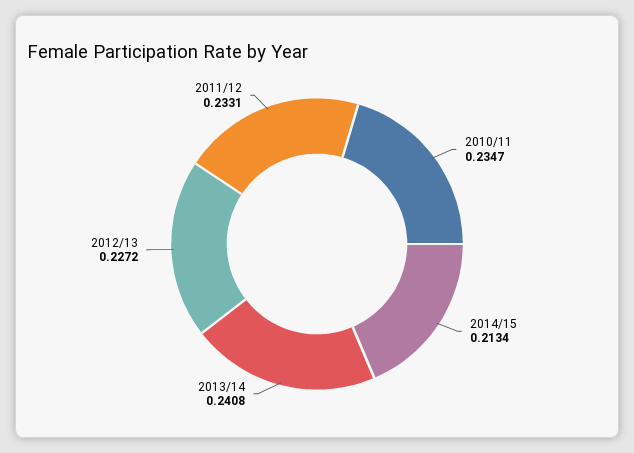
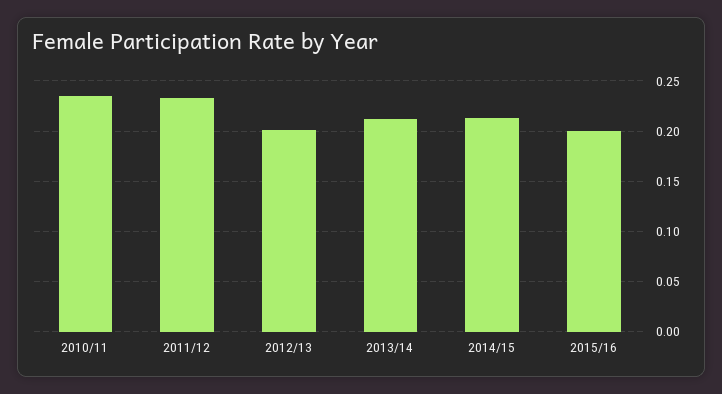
2013/14: 0.2408 -> 0.21
2012/13: 0.2272 -> 0.2
2015/16: none -> 0.2

